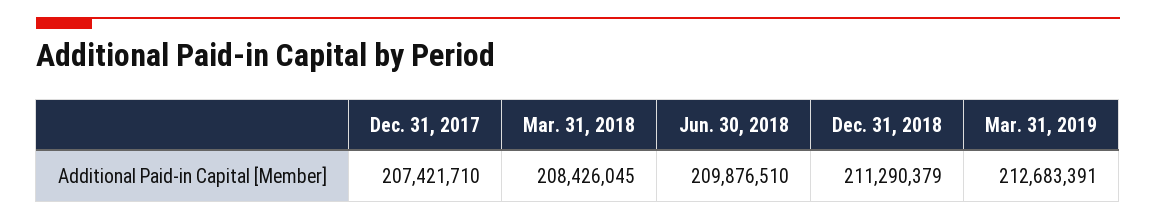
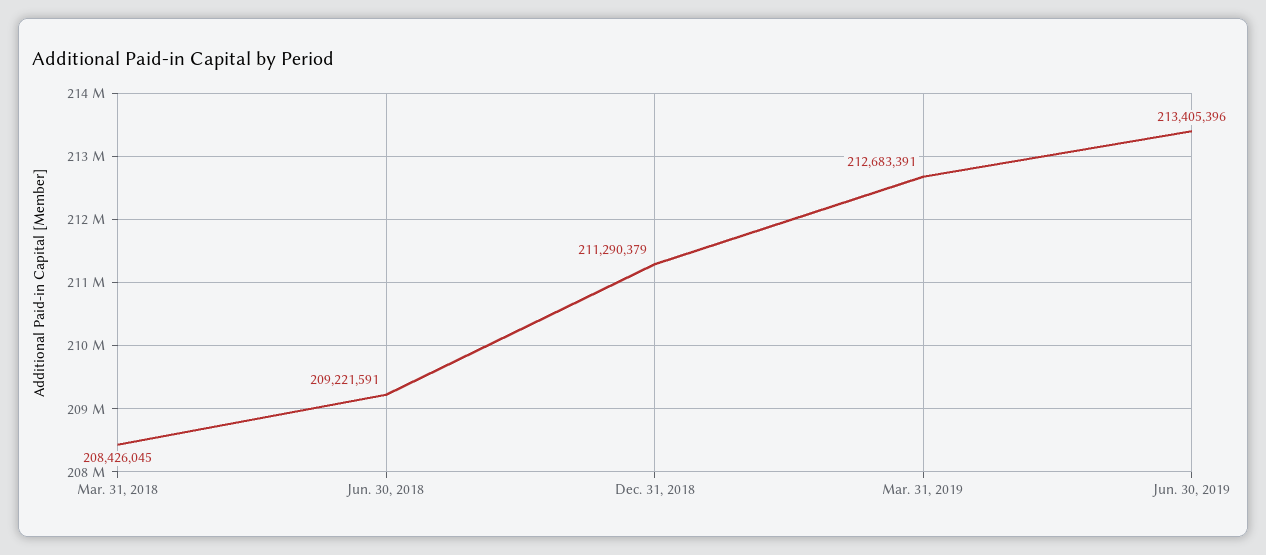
Dec. 31, 2017: 207421710 -> none
Jun. 30, 2018: 209876510 -> 209221591
Jun. 30, 2019: none -> 213405396

